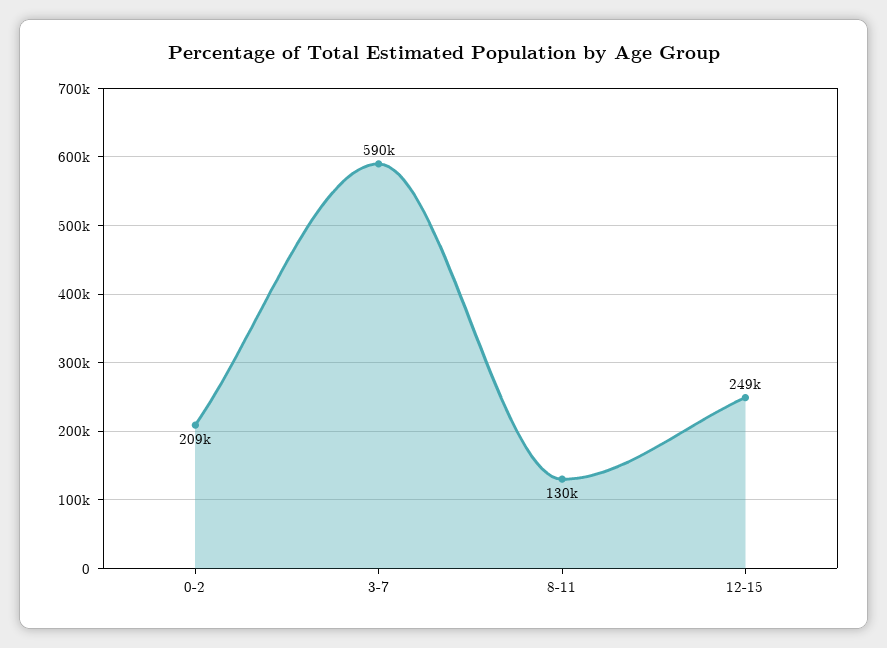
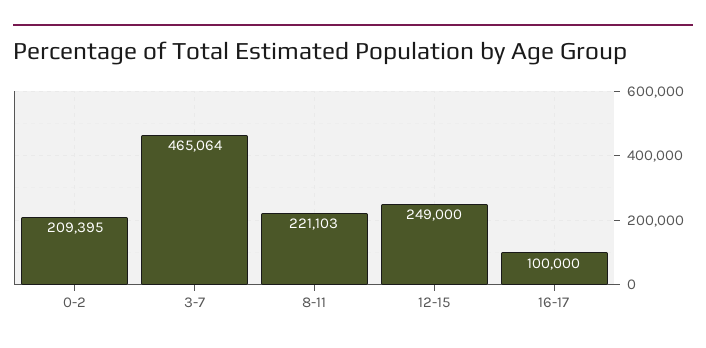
3-7: 590000 -> 465064
8-11: 130000 -> 221103
16-17: none -> 100000

